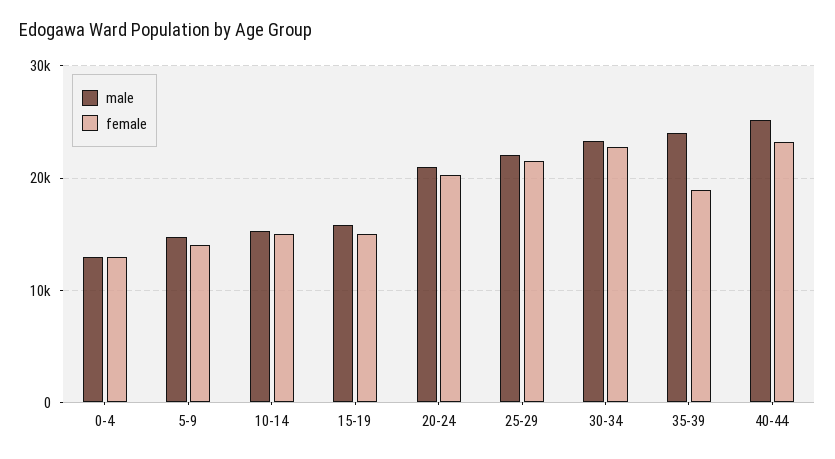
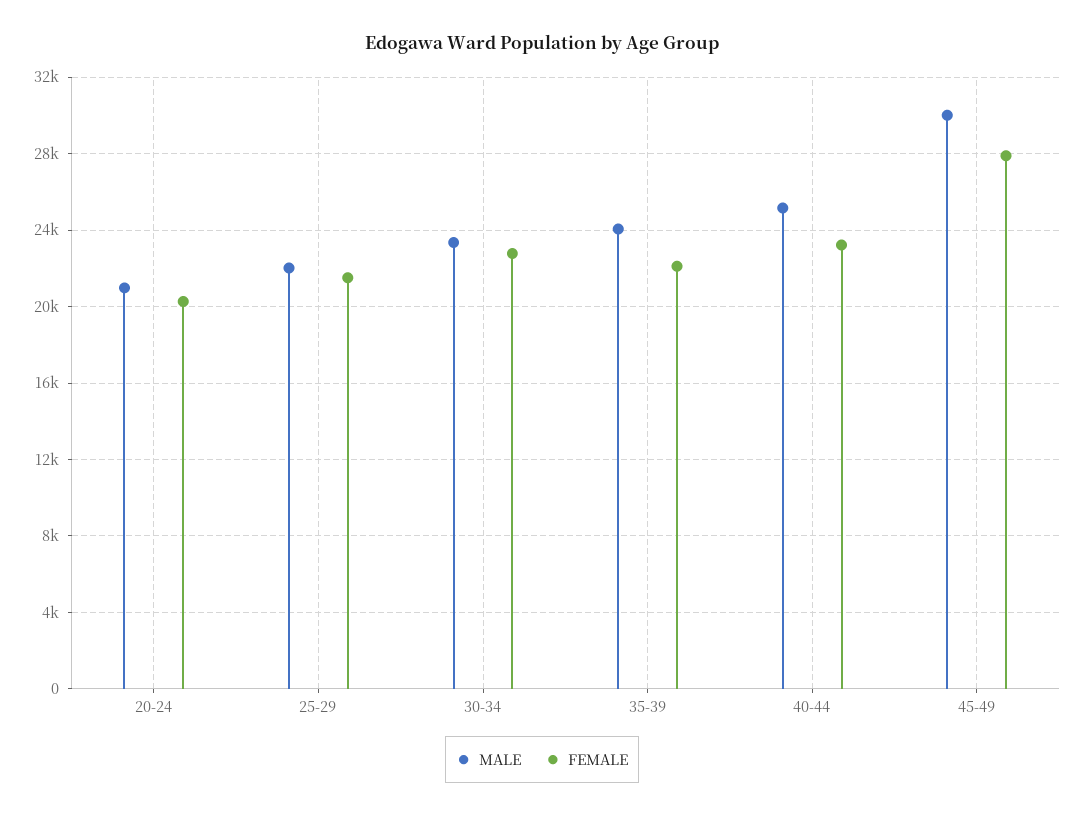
male, 0-4: 13000 -> none
female, 0-4: 13000 -> none
male, 5-9: 15000 -> none
female, 5-9: 14000 -> none
male, 10-14: 15000 -> none
female, 10-14: 15000 -> none
male, 15-19: 16000 -> none
female, 15-19: 15000 -> none
female, 35-39: 19000 -> 22000
male, 45-49: none -> 30000
female, 45-49: none -> 28000

